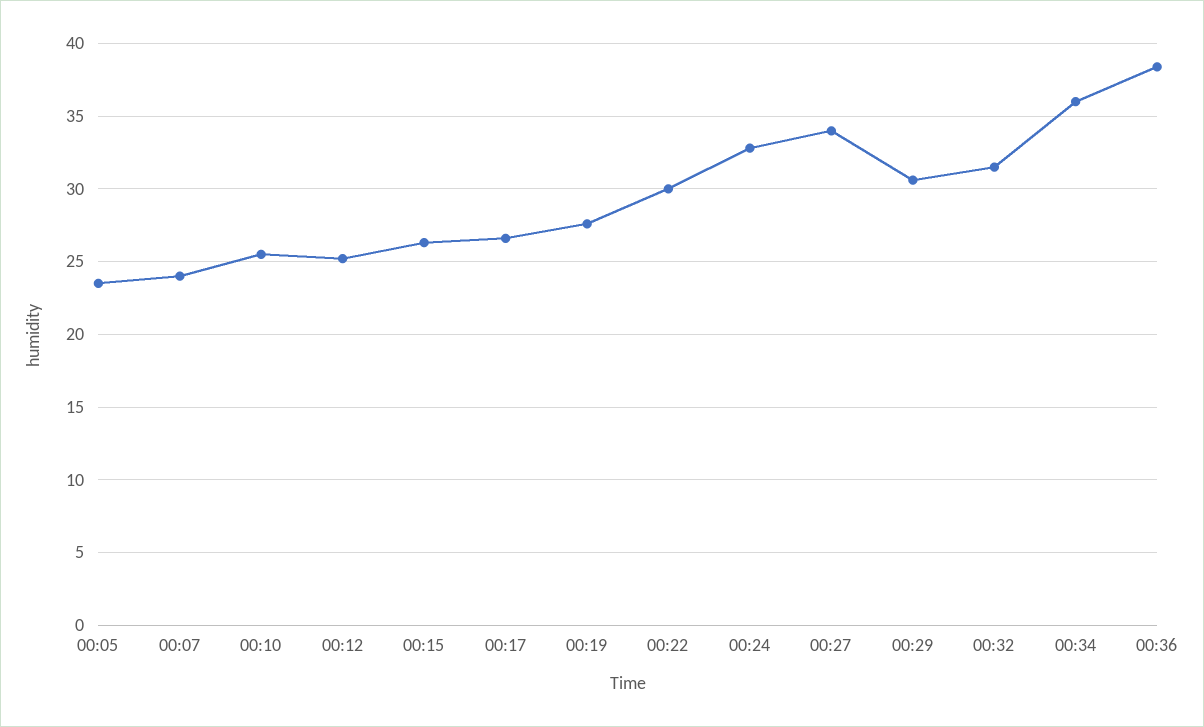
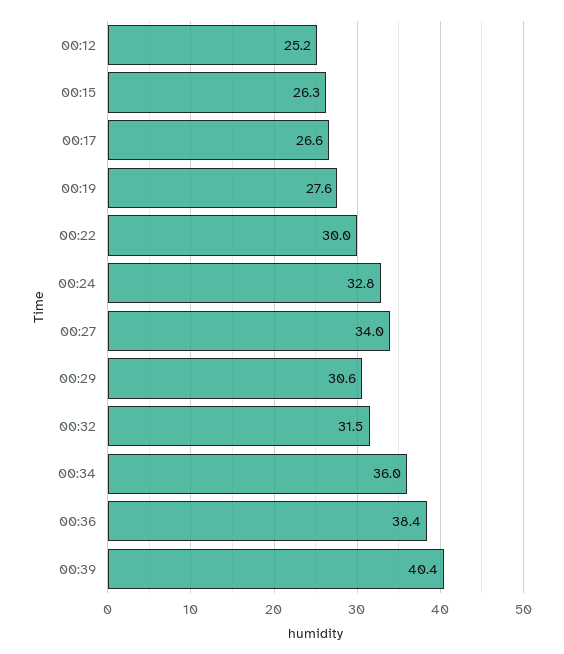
00:05: 23.5 -> none
00:07: 24 -> none
00:10: 25.5 -> none
00:39: none -> 40.4

